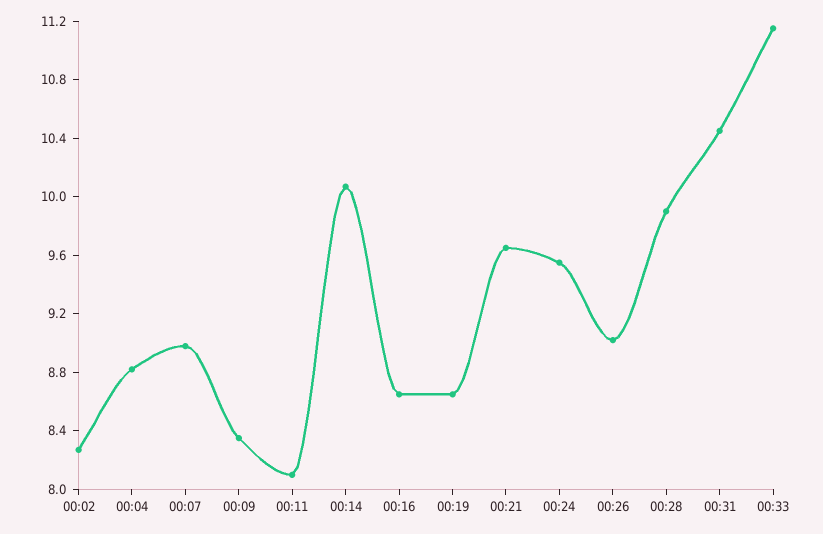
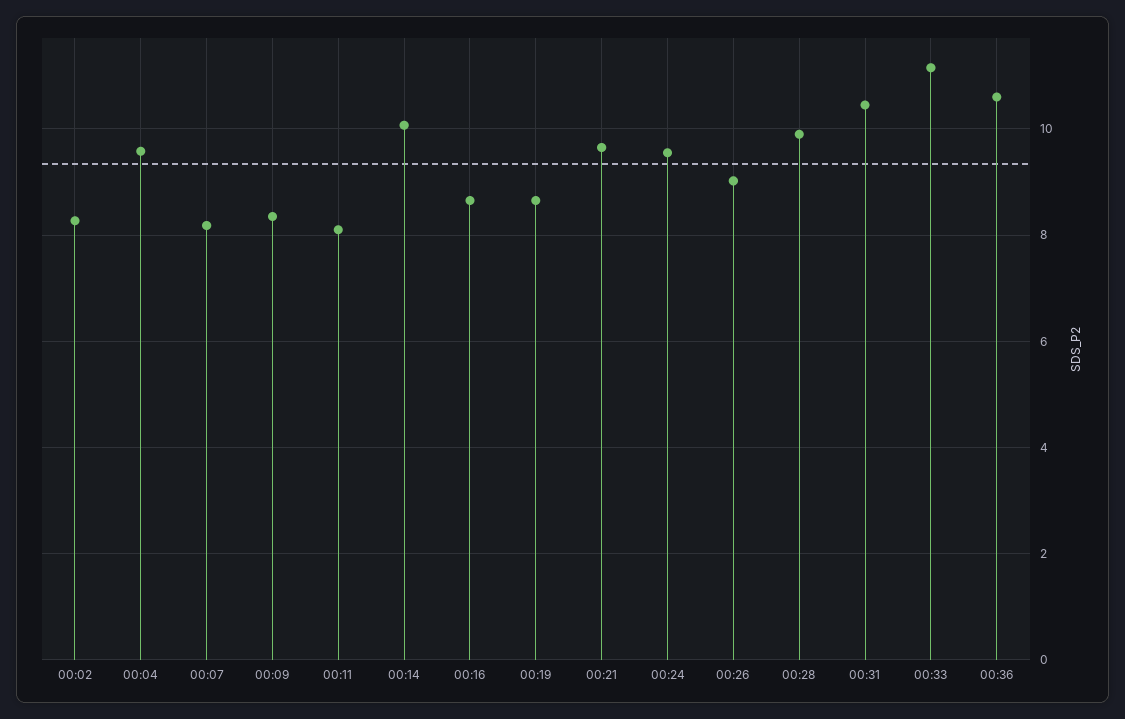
00:04: 8.8 -> 9.6
00:07: 9 -> 8.2
00:36: none -> 10.6

